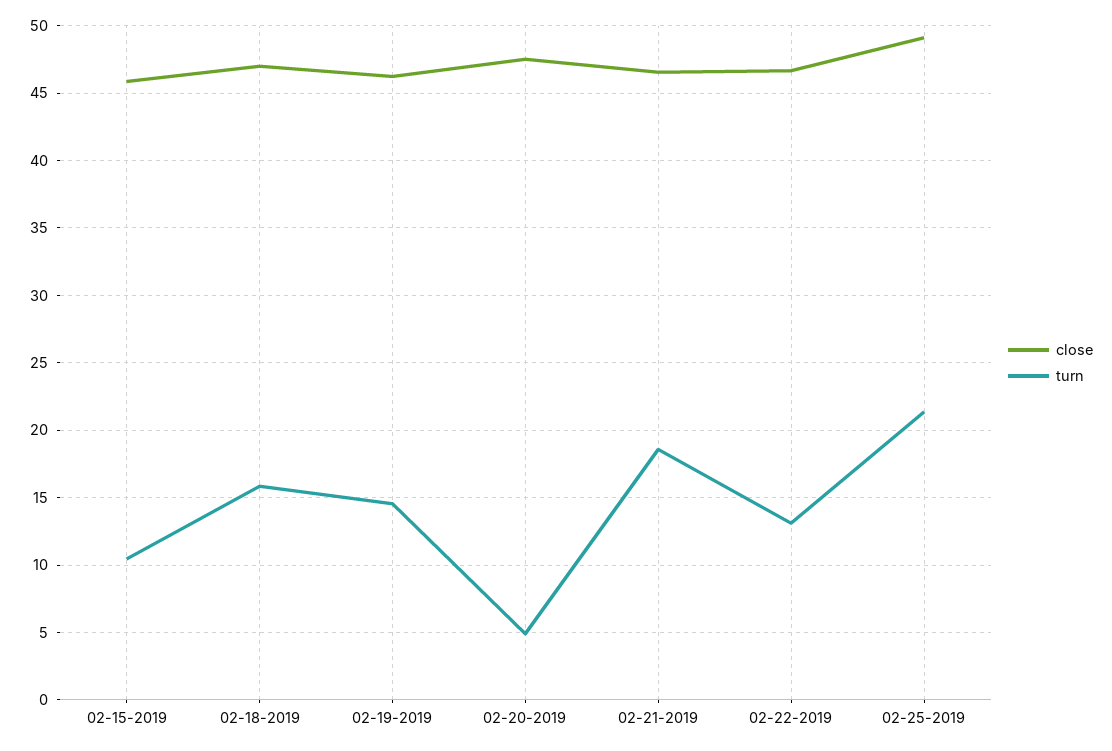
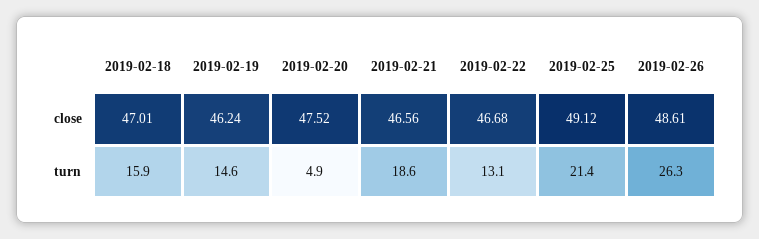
close, 02-15-2019: 46 -> none
turn, 02-15-2019: 10.5 -> none
close, 2019-02-26: none -> 48.61
turn, 2019-02-26: none -> 26.3

